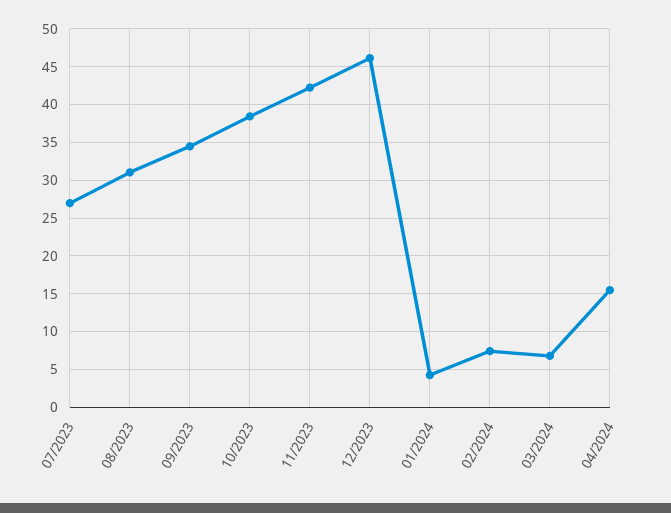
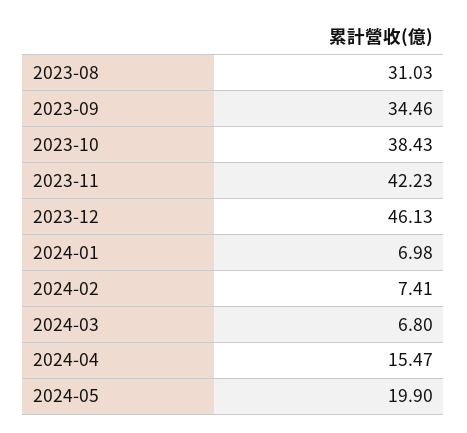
07/2023: 27 -> none
01/2024: 4 -> 6.98
2024-05: none -> 19.9

